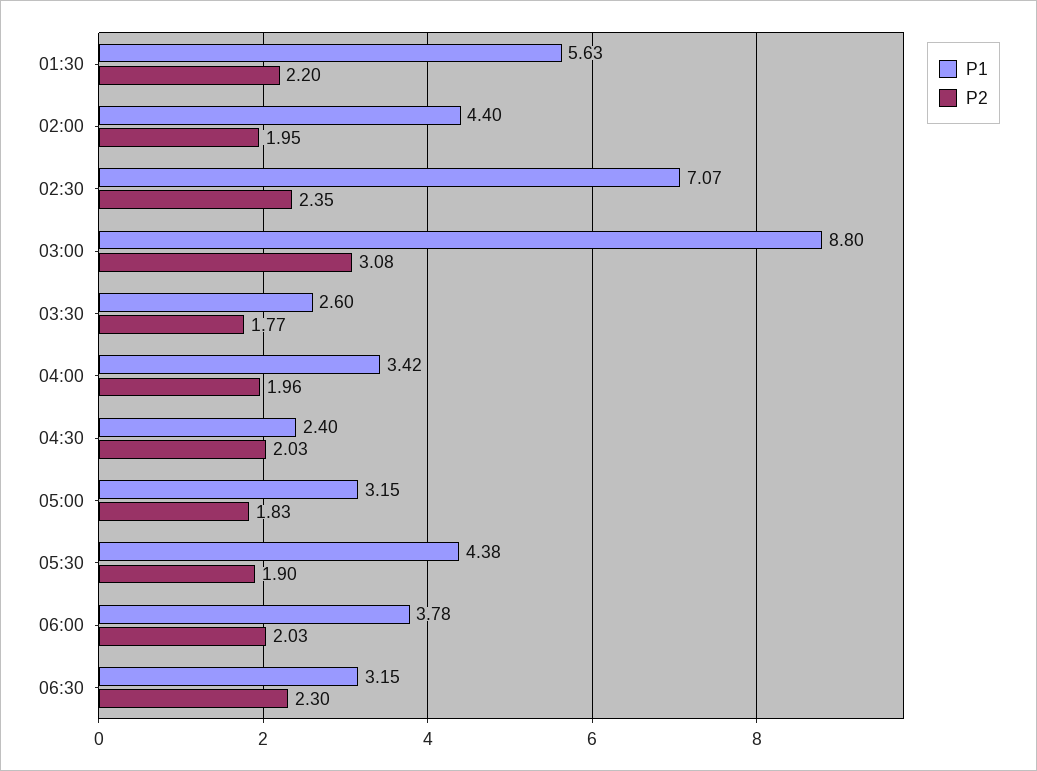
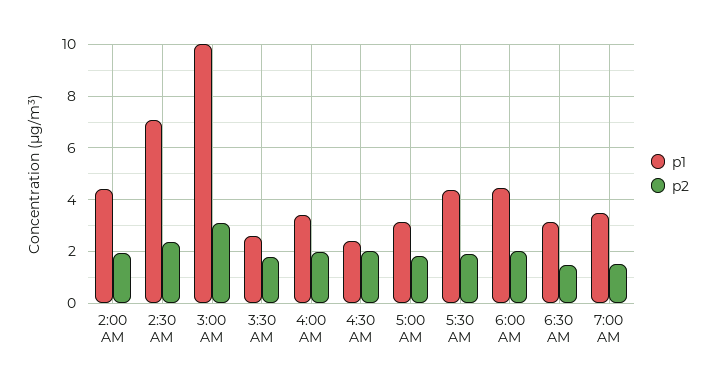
P1, 01:30: 5.63 -> none
P2, 01:30: 2.2 -> none
P1, 03:00: 8.8 -> 10
P1, 06:00: 3.78 -> 4.5
P2, 06:30: 2.3 -> 1.5
P1, 7:00 AM: none -> 3.5
P2, 7:00 AM: none -> 1.5

